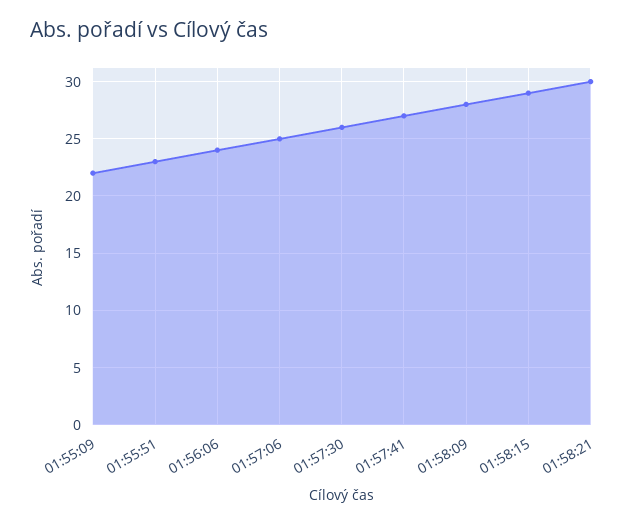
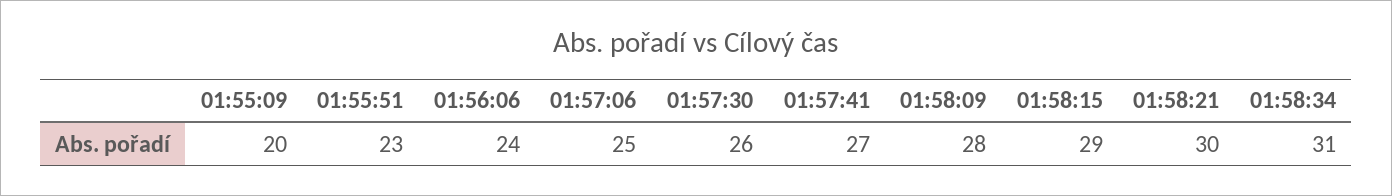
01:55:09: 22 -> 20
01:58:34: none -> 31

